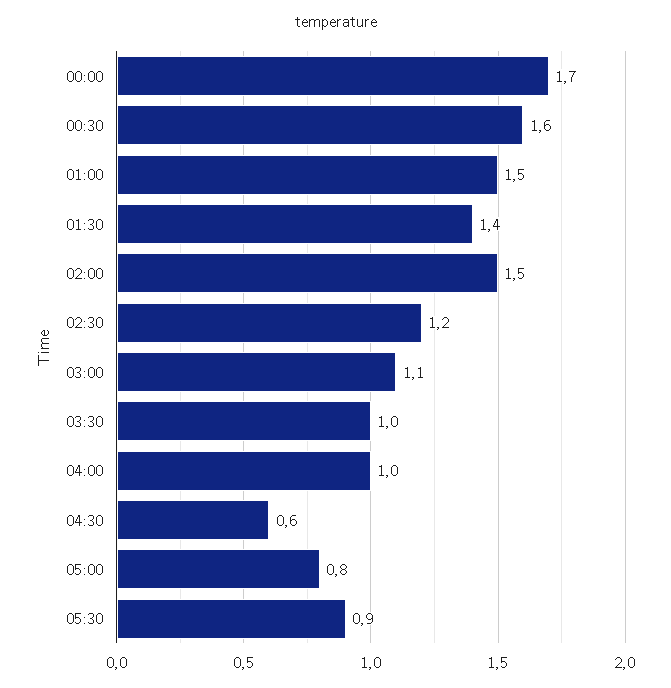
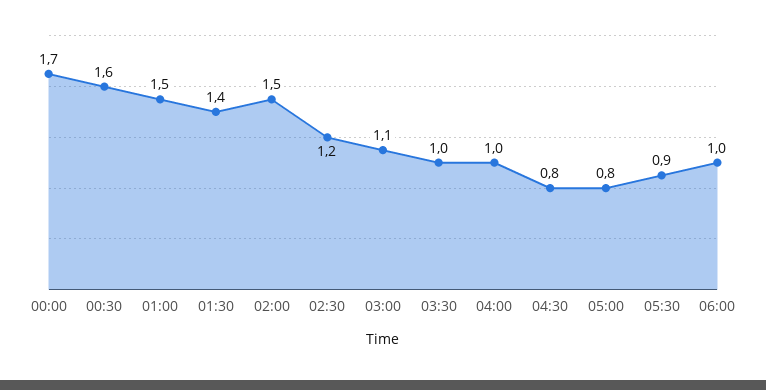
04:30: 0.6 -> 0.8
06:00: none -> 1

